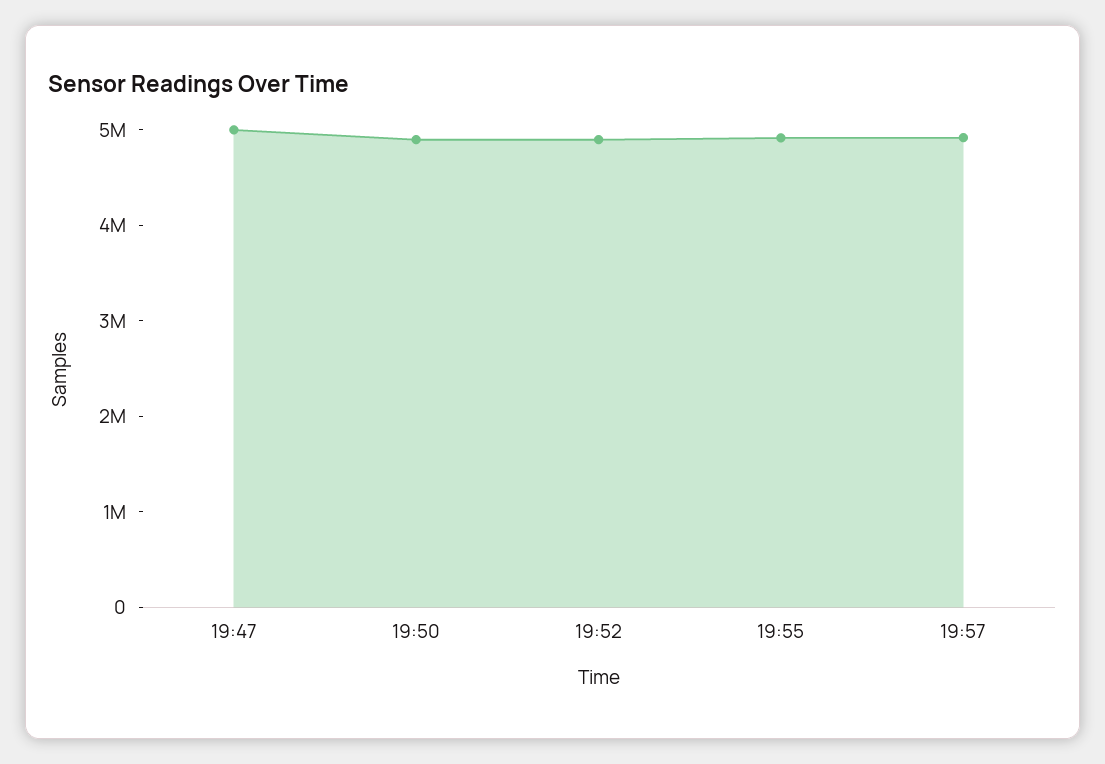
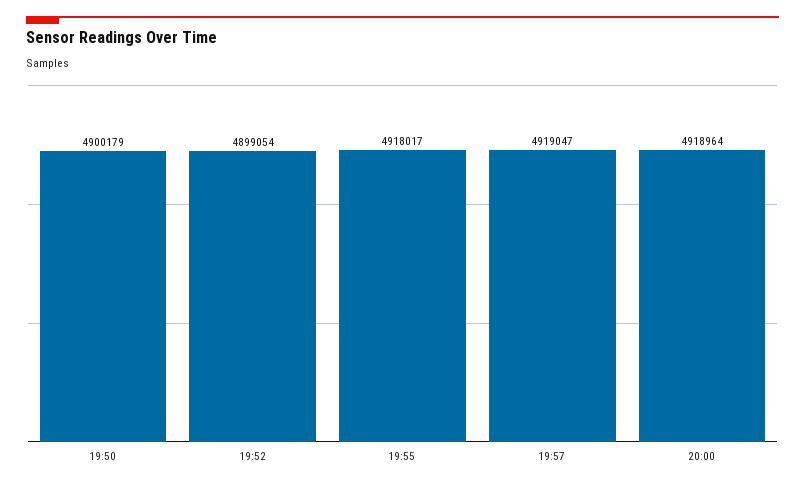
19:47: 5000000 -> none
20:00: none -> 4918964

